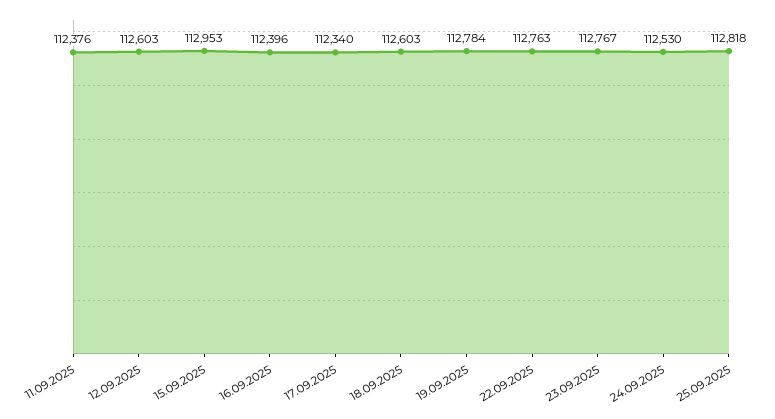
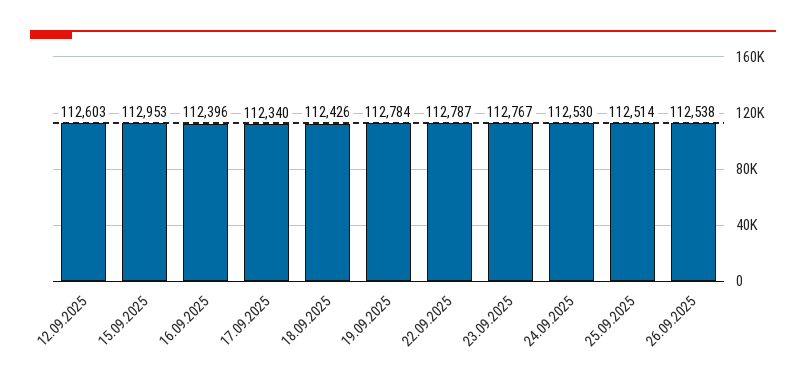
11.09.2025: 112376 -> none
18.09.2025: 112603 -> 112426
22.09.2025: 112763 -> 112787
25.09.2025: 112818 -> 112514
26.09.2025: none -> 112538

